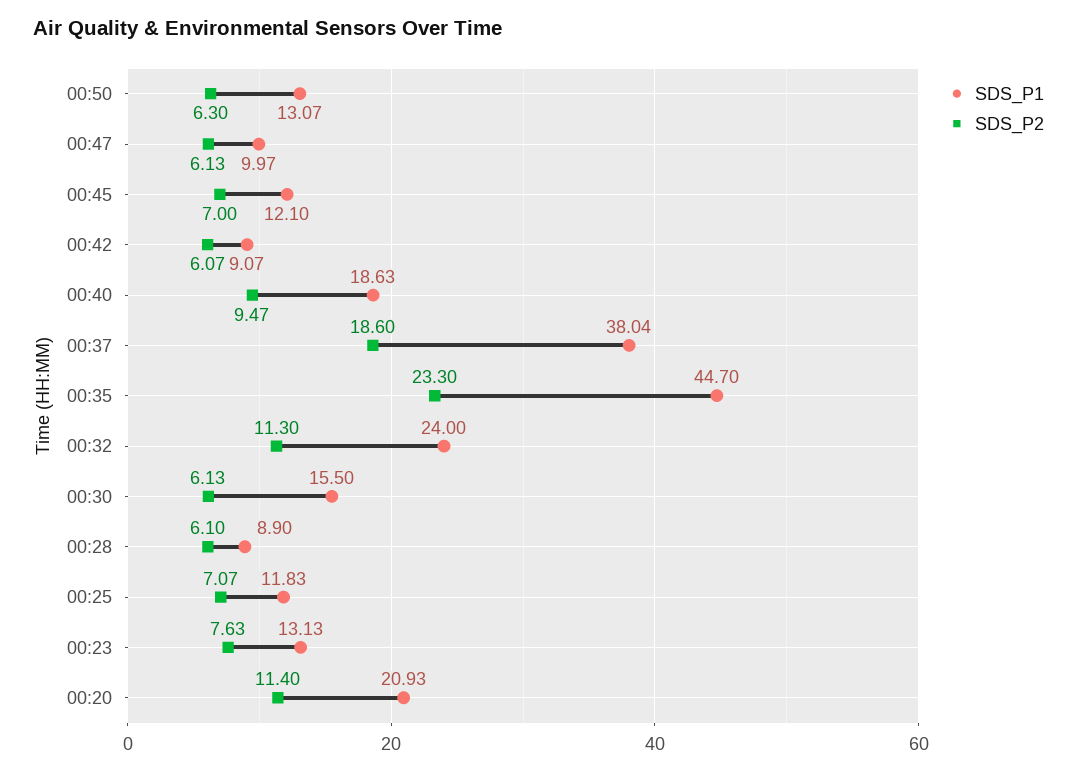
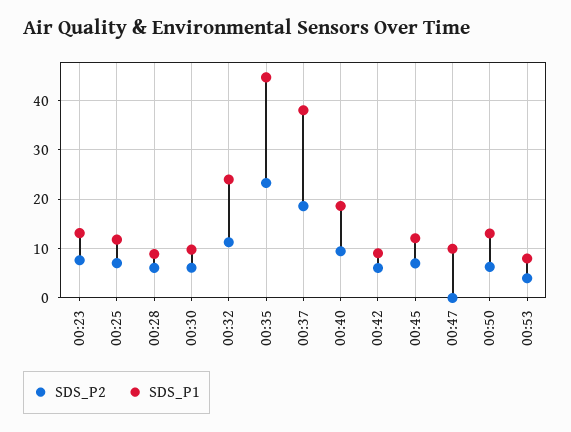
SDS_P2, 00:47: 6.13 -> 0
SDS_P1, 00:30: 15.5 -> 10
SDS_P1, 00:20: 20.93 -> none
SDS_P2, 00:20: 11.4 -> none
SDS_P2, 00:53: none -> 4
SDS_P1, 00:53: none -> 8

